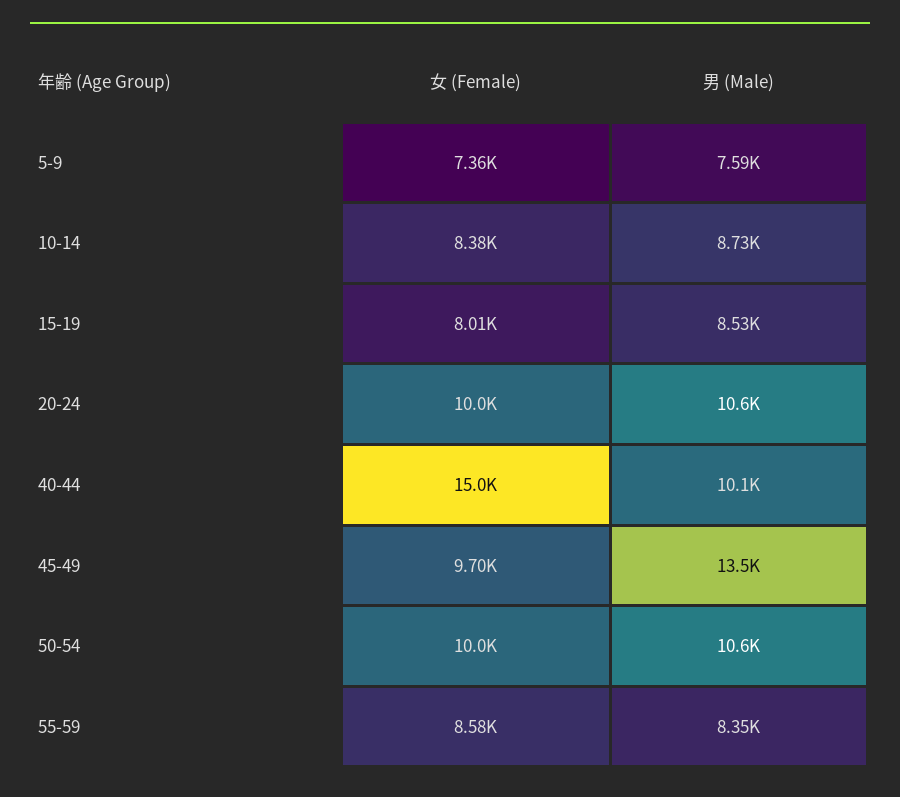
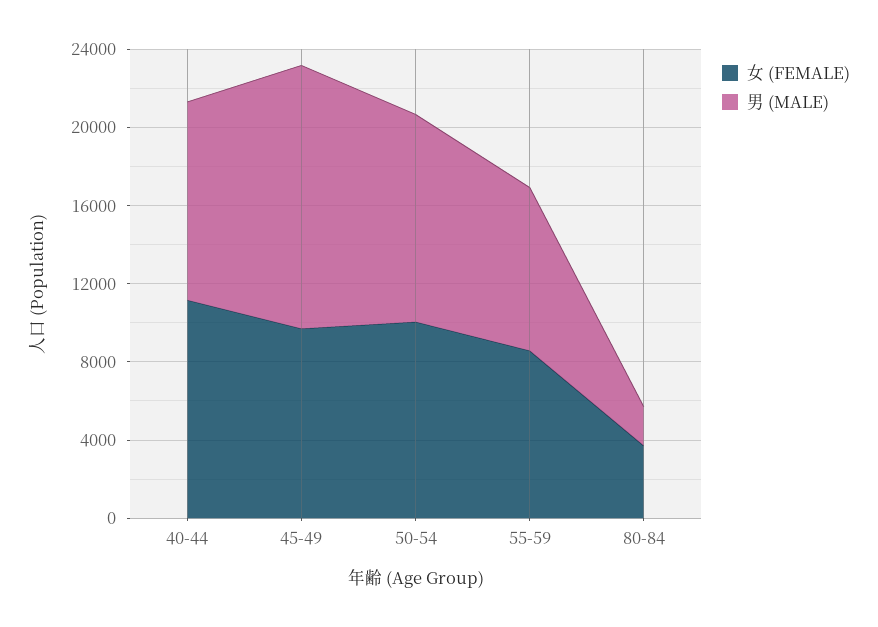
女 (Female), 5-9: 7360 -> none
男 (Male), 5-9: 7590 -> none
女 (Female), 10-14: 8380 -> none
男 (Male), 10-14: 8730 -> none
女 (Female), 15-19: 8010 -> none
男 (Male), 15-19: 8530 -> none
女 (Female), 20-24: 10000 -> none
男 (Male), 20-24: 10600 -> none
女 (Female), 40-44: 15000 -> 11000
女 (Female), 80-84: none -> 4000
男 (Male), 80-84: none -> 2000

